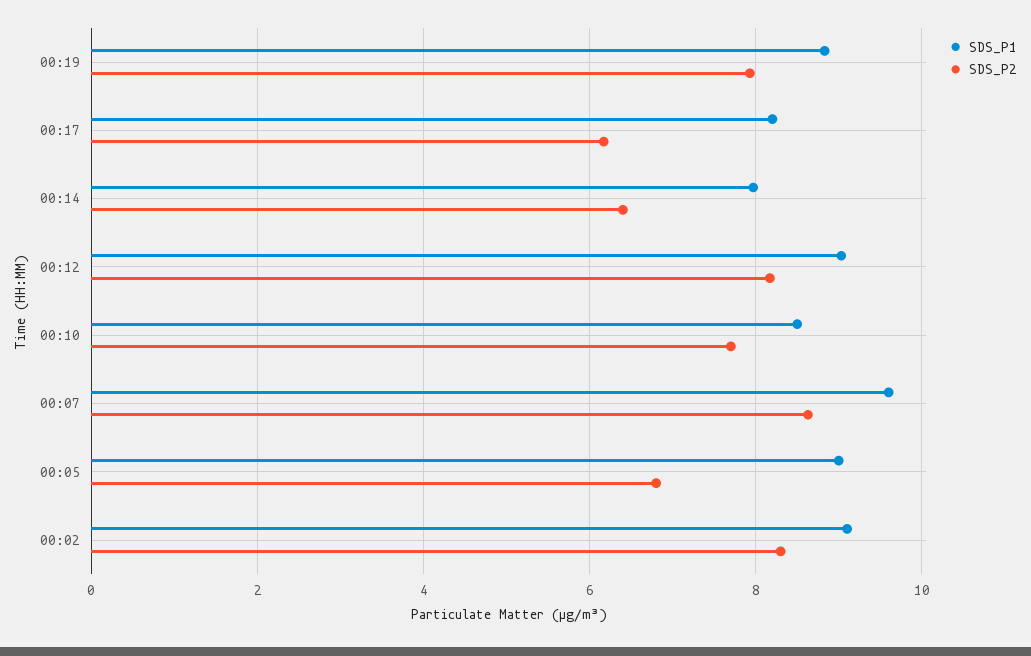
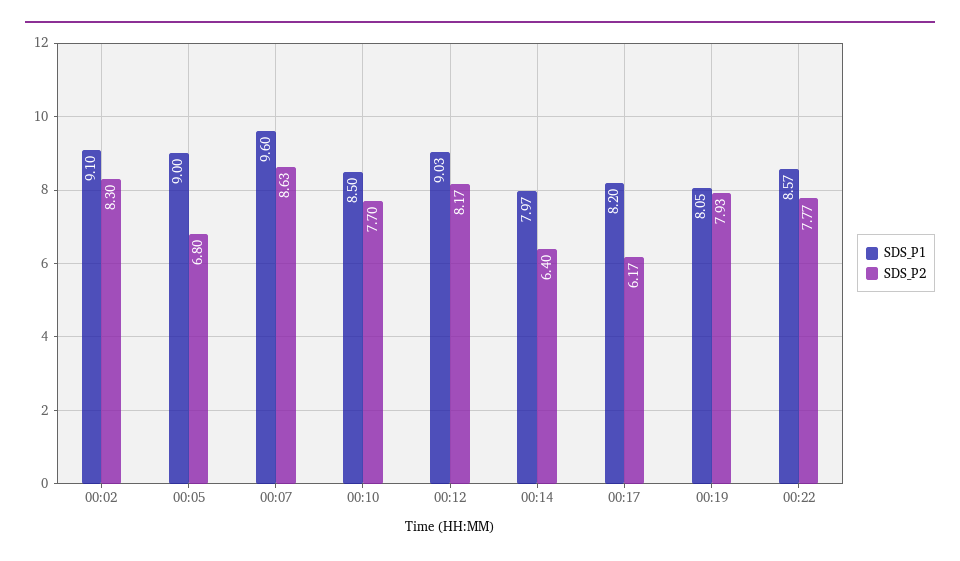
SDS_P1, 00:19: 8.8 -> 8.05
SDS_P1, 00:22: none -> 8.57
SDS_P2, 00:22: none -> 7.77

